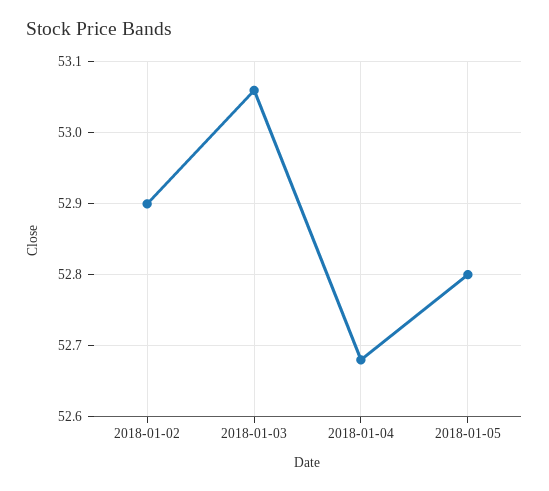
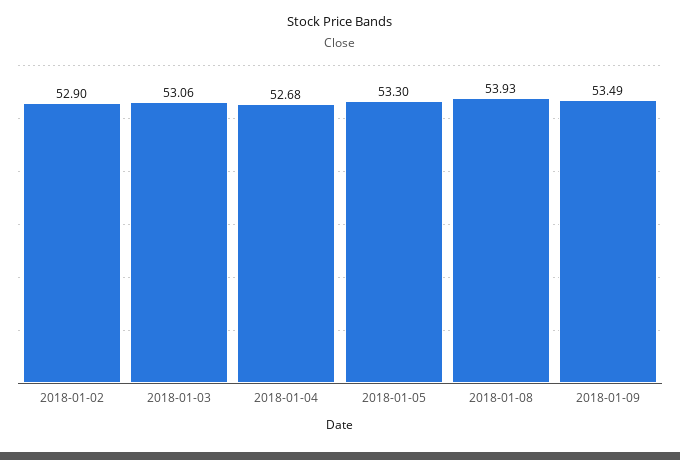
2018-01-05: 52.8 -> 53.3
2018-01-08: none -> 53.93
2018-01-09: none -> 53.49

